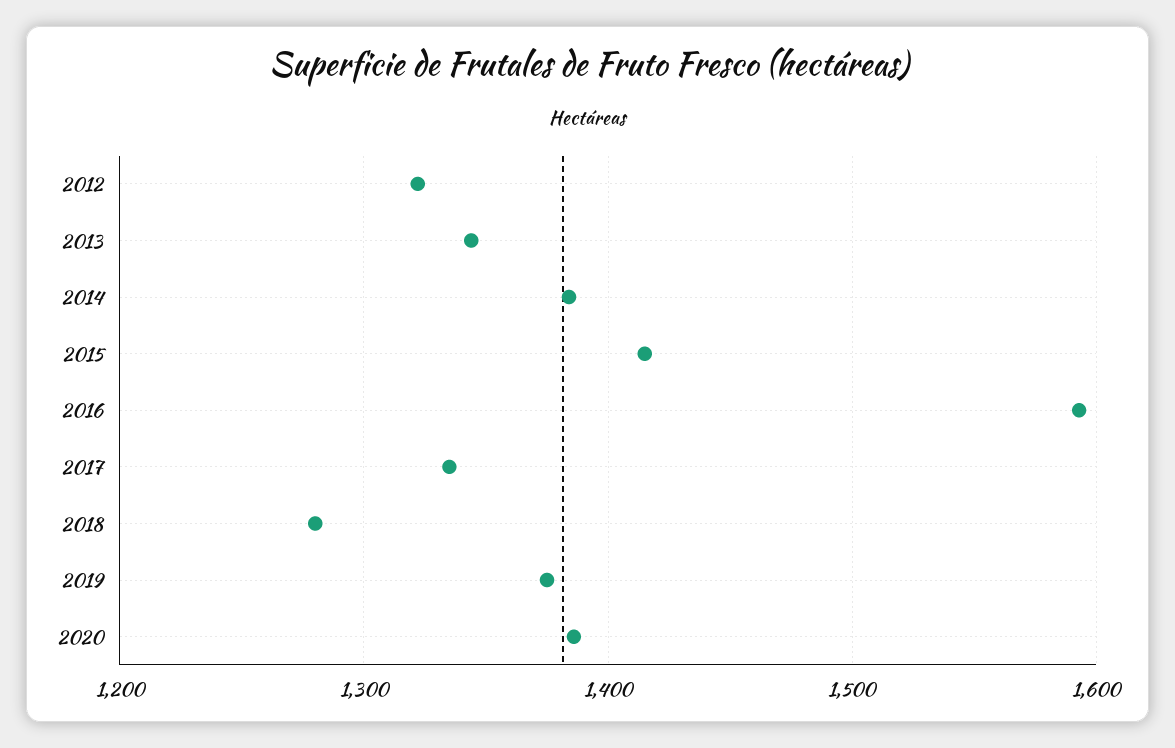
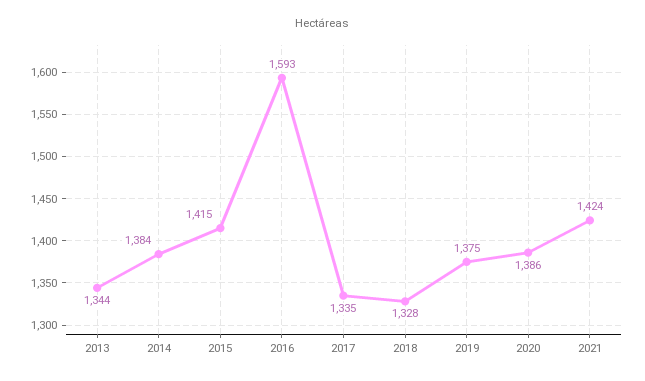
2012: 1320 -> none
2018: 1280 -> 1328
2021: none -> 1424

